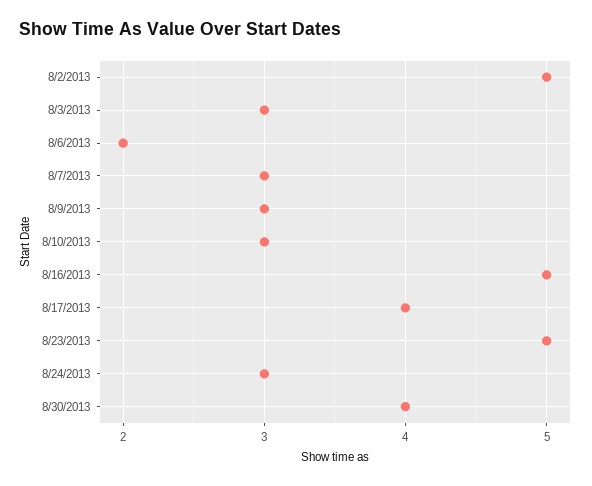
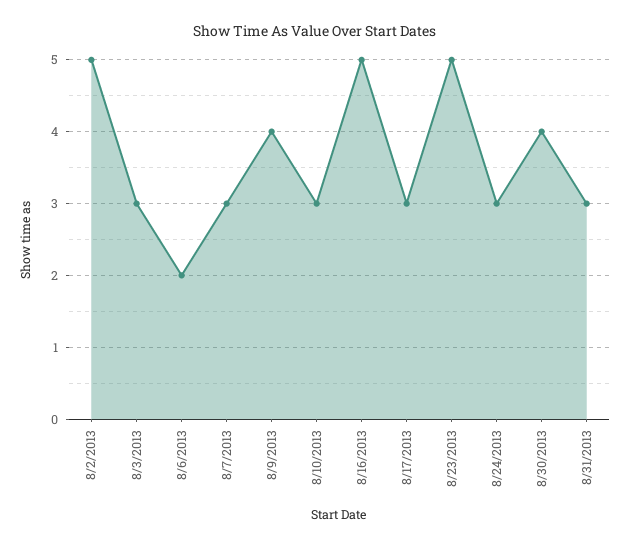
8/9/2013: 3 -> 4
8/17/2013: 4 -> 3
8/31/2013: none -> 3

